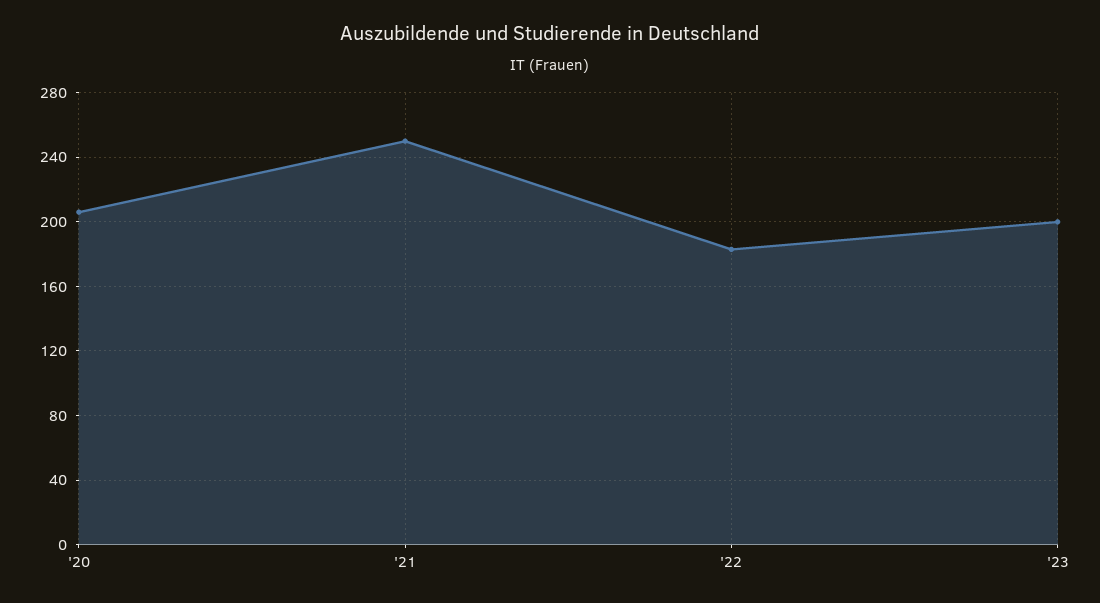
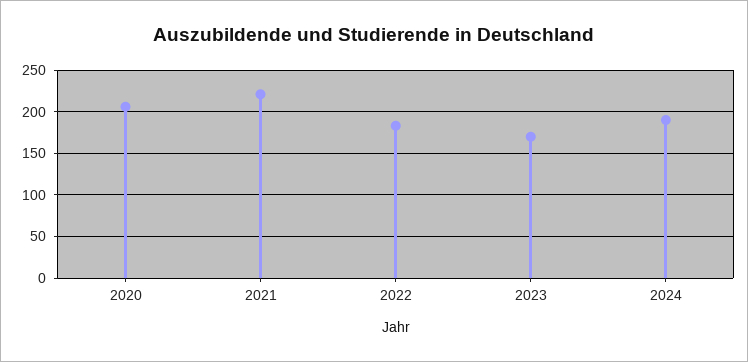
'21: 250 -> 220
'23: 200 -> 170
2024: none -> 190

